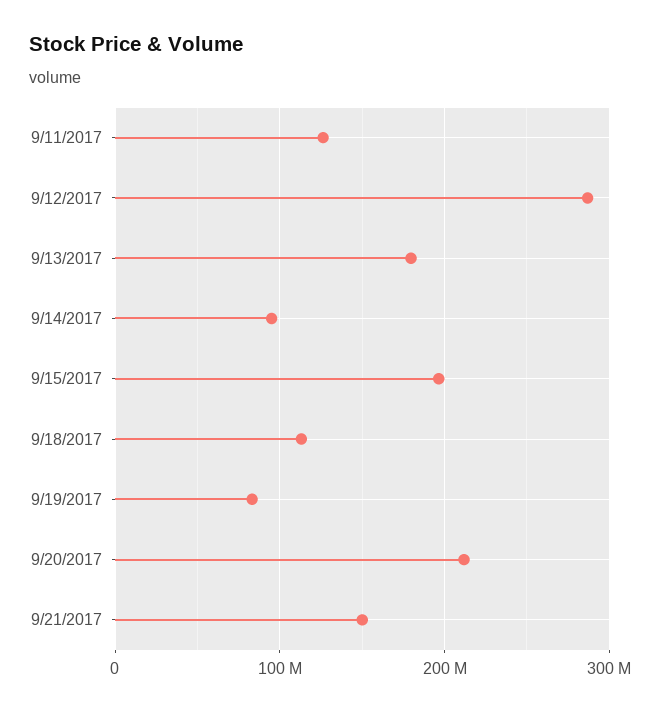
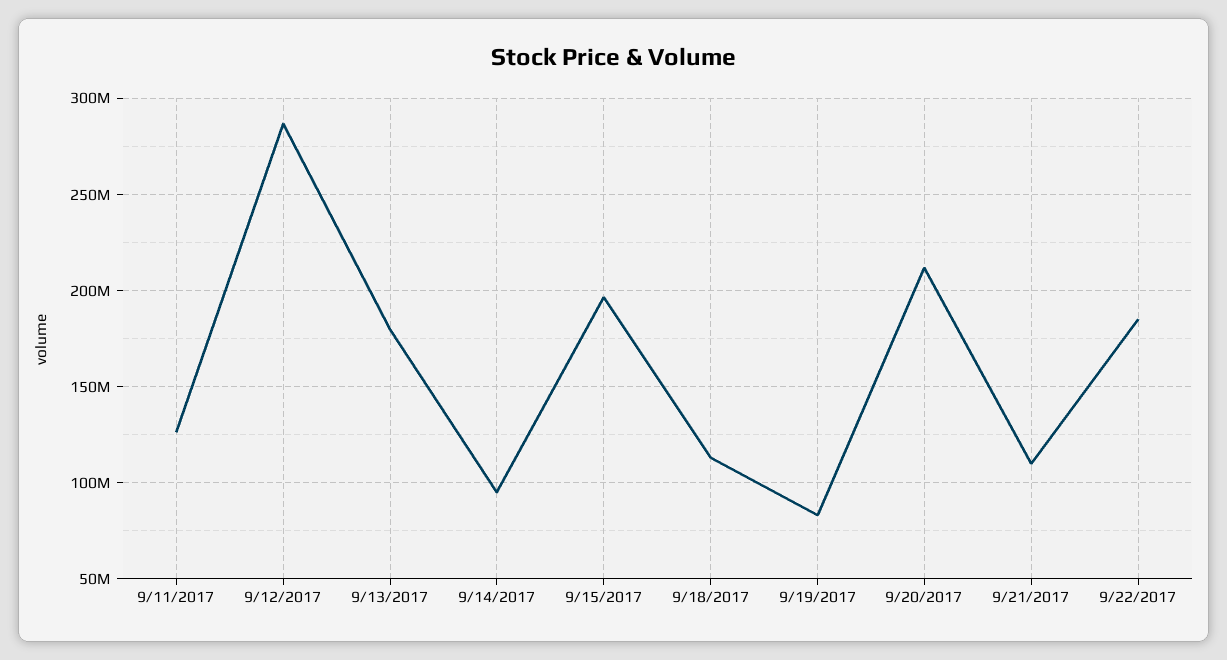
9/21/2017: 150000000 -> 110000000
9/22/2017: none -> 185000000

